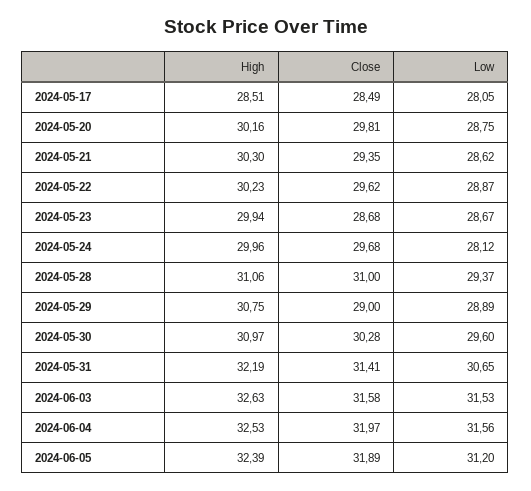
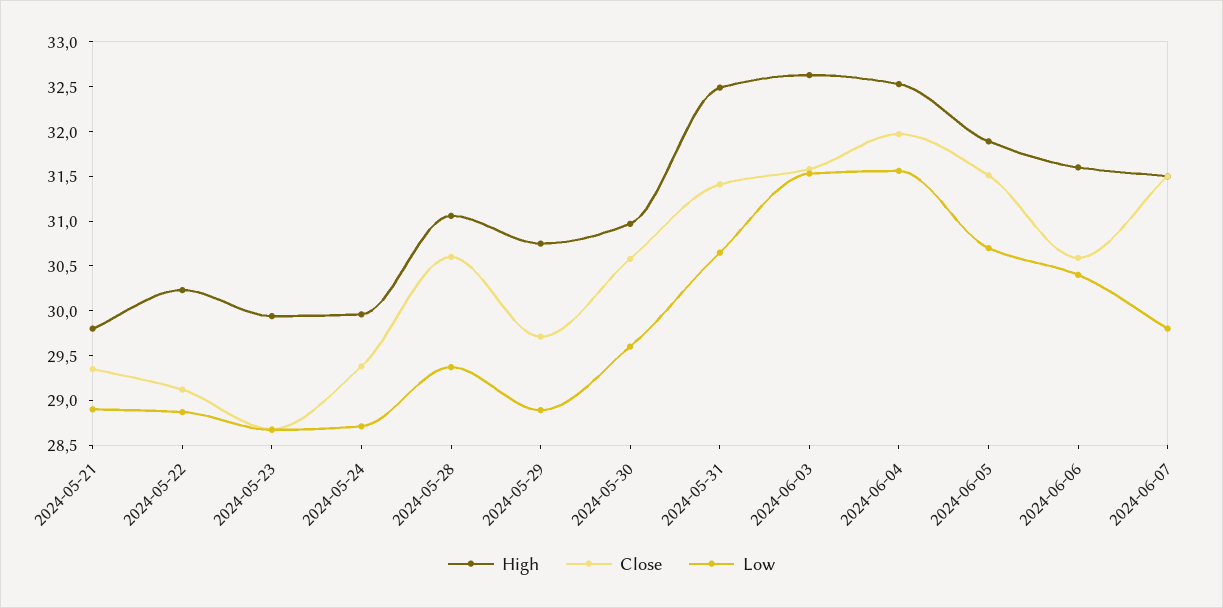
High, 2024-05-17: 28.51 -> none
Close, 2024-05-17: 28.49 -> none
Low, 2024-05-17: 28.05 -> none
High, 2024-05-20: 30.16 -> none
Close, 2024-05-20: 29.81 -> none
Low, 2024-05-20: 28.75 -> none
High, 2024-05-21: 30.3 -> 29.8
Low, 2024-05-21: 28.62 -> 28.9
Close, 2024-05-22: 29.62 -> 29.1
Close, 2024-05-24: 29.68 -> 29.4
Low, 2024-05-24: 28.12 -> 28.7
Close, 2024-05-28: 31 -> 30.6
Close, 2024-05-29: 29 -> 29.7
Close, 2024-05-30: 30.28 -> 30.6
High, 2024-05-31: 32.19 -> 32.5
High, 2024-06-05: 32.39 -> 31.9
Close, 2024-06-05: 31.89 -> 31.5
Low, 2024-06-05: 31.2 -> 30.7
High, 2024-06-06: none -> 31.6
Close, 2024-06-06: none -> 30.6
Low, 2024-06-06: none -> 30.4
High, 2024-06-07: none -> 31.5
Close, 2024-06-07: none -> 31.5
Low, 2024-06-07: none -> 29.8

